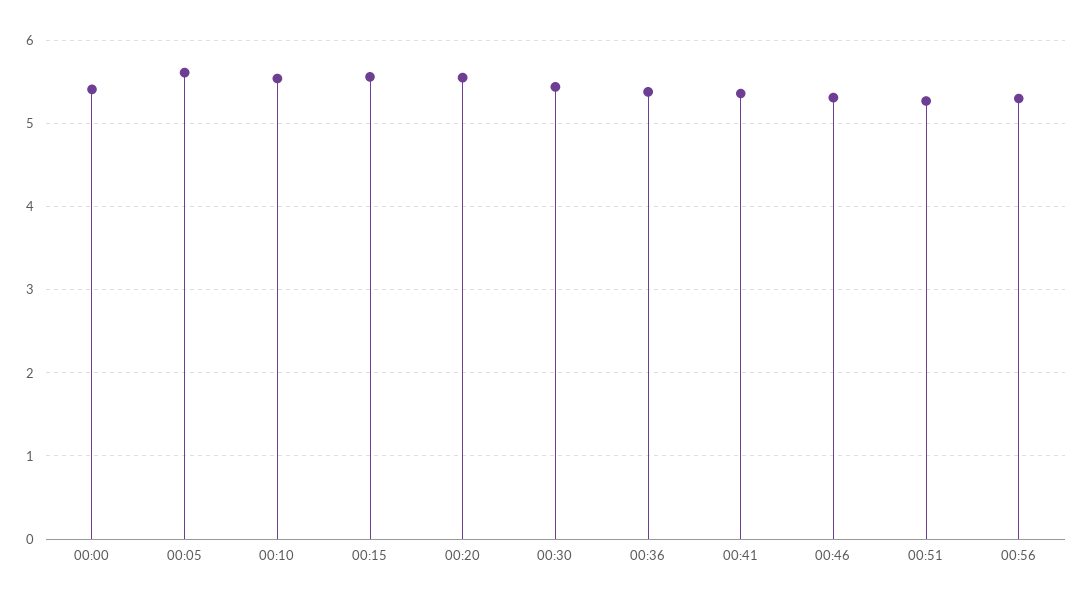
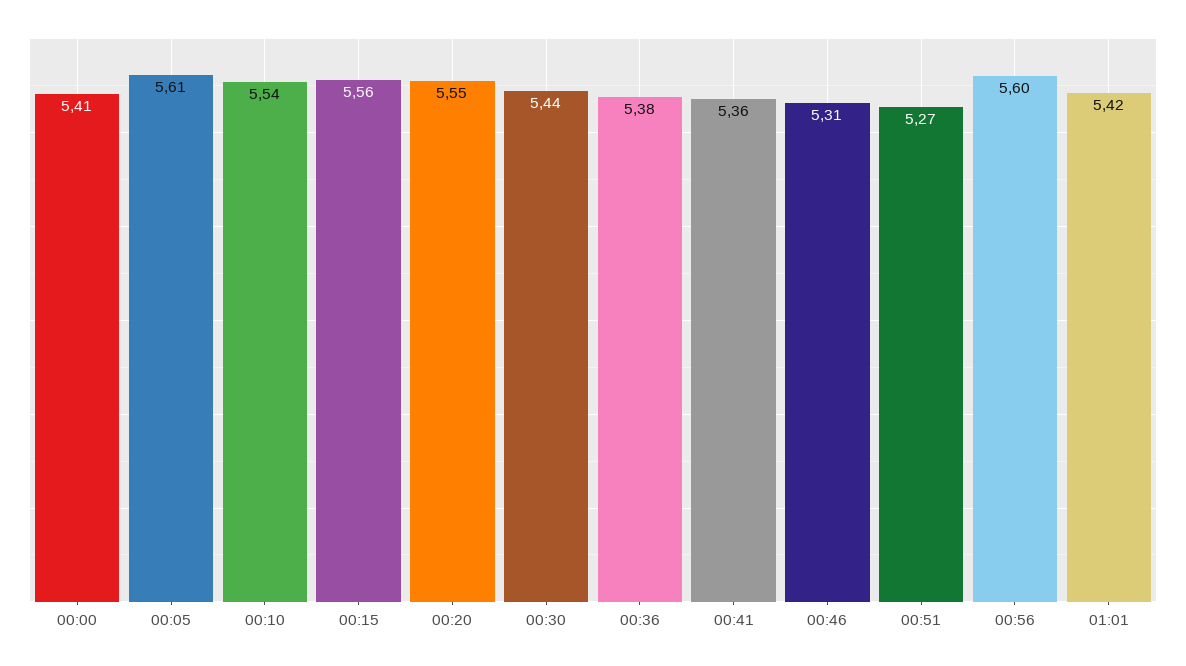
00:56: 5.3 -> 5.6
01:01: none -> 5.42

